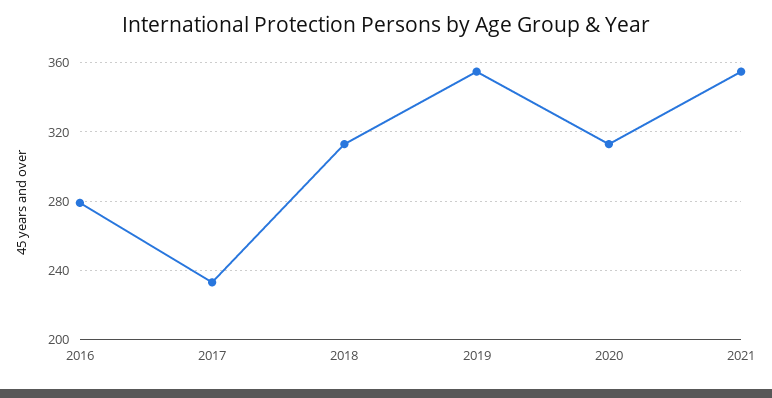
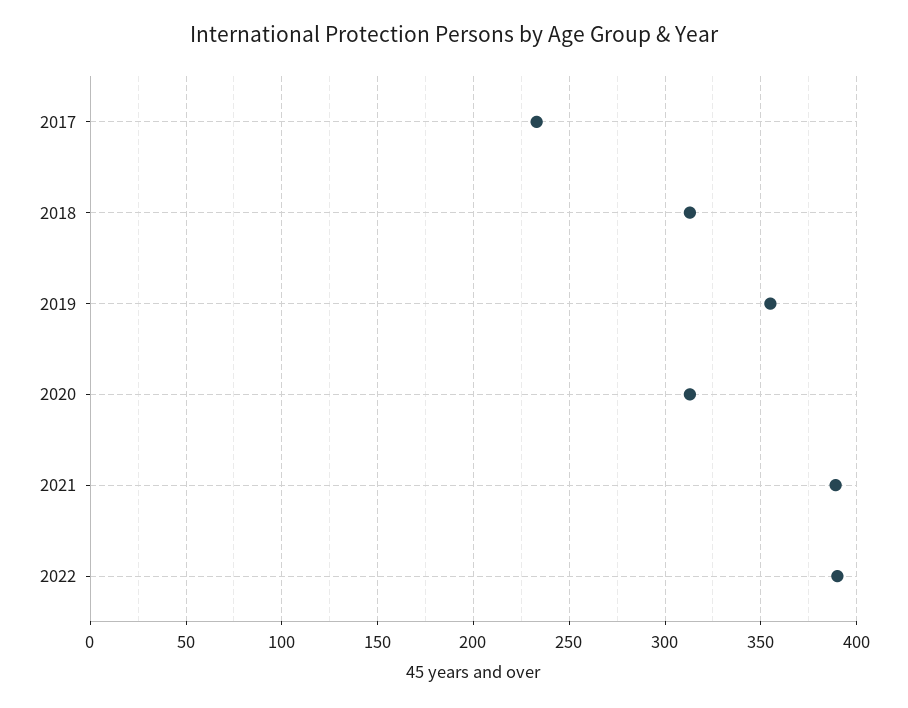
2016: 280 -> none
2021: 355 -> 390
2022: none -> 390

